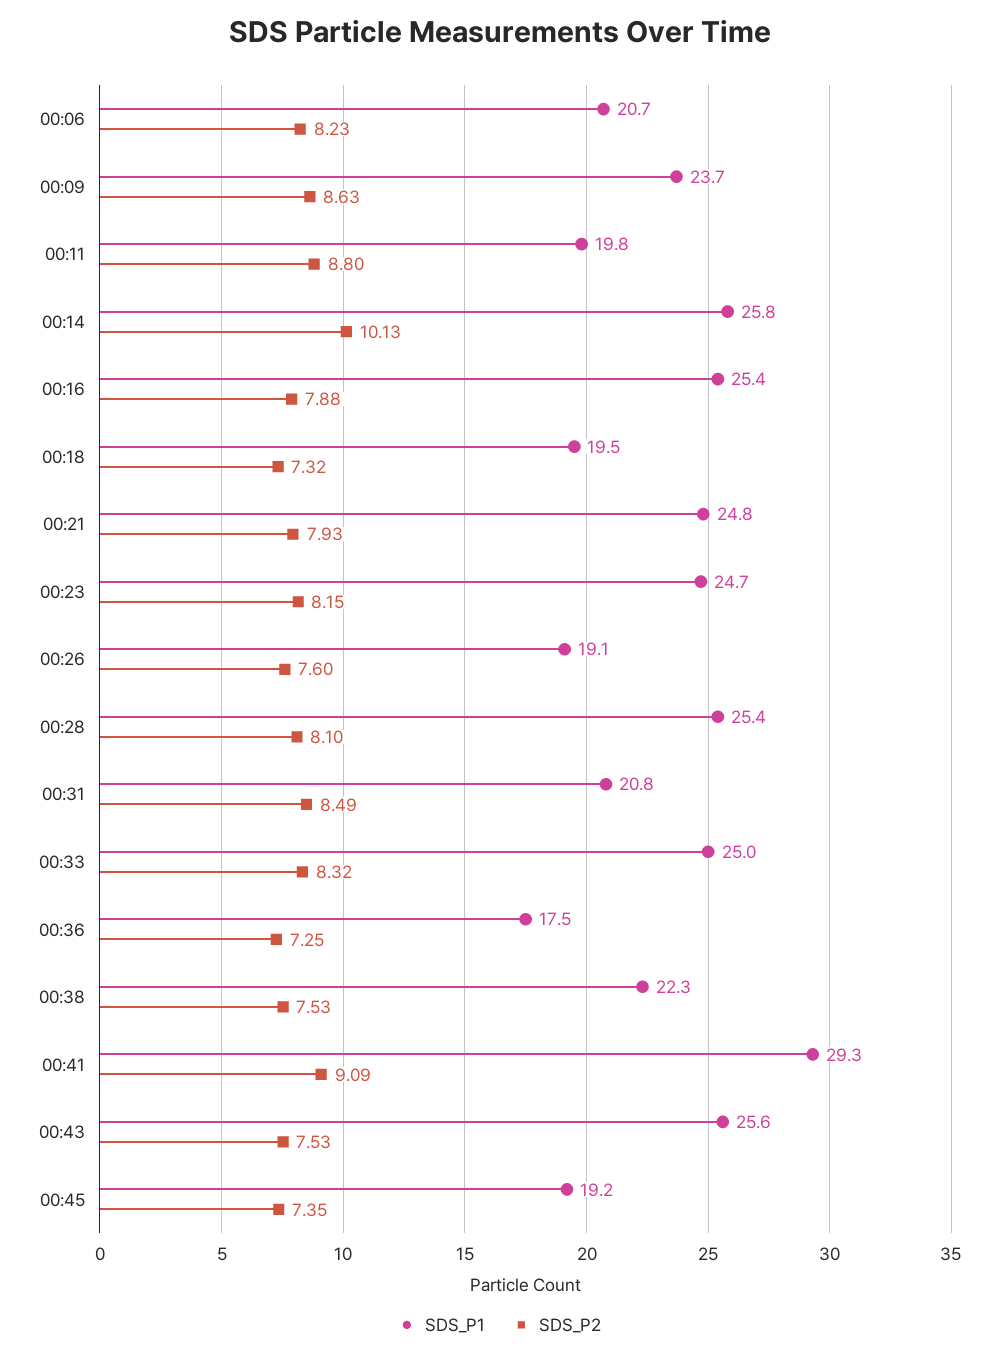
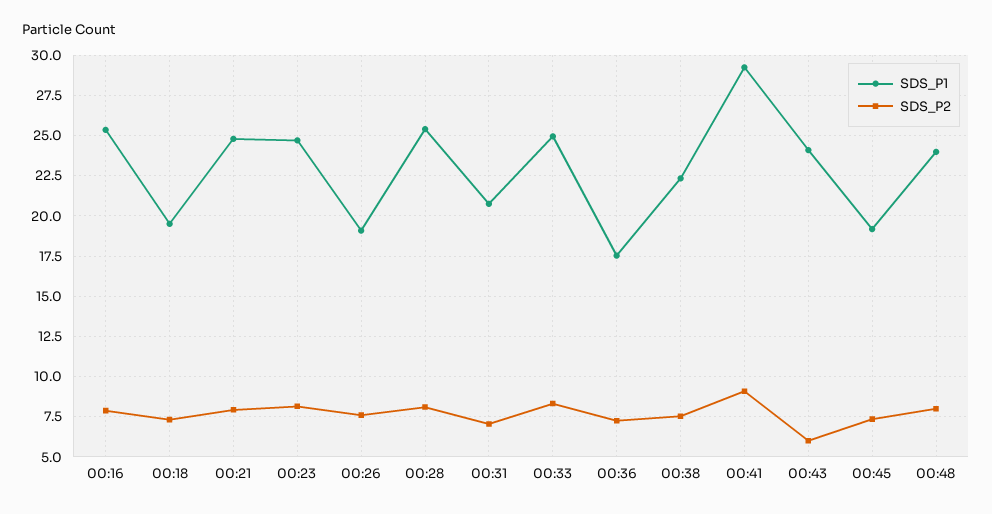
SDS_P1, 00:06: 20.7 -> none
SDS_P2, 00:06: 8.23 -> none
SDS_P1, 00:09: 23.7 -> none
SDS_P2, 00:09: 8.63 -> none
SDS_P1, 00:11: 19.8 -> none
SDS_P2, 00:11: 8.8 -> none
SDS_P1, 00:14: 25.8 -> none
SDS_P2, 00:14: 10.13 -> none
SDS_P2, 00:31: 8.49 -> 7
SDS_P1, 00:43: 25.6 -> 24
SDS_P2, 00:43: 7.53 -> 6
SDS_P1, 00:48: none -> 24
SDS_P2, 00:48: none -> 8

